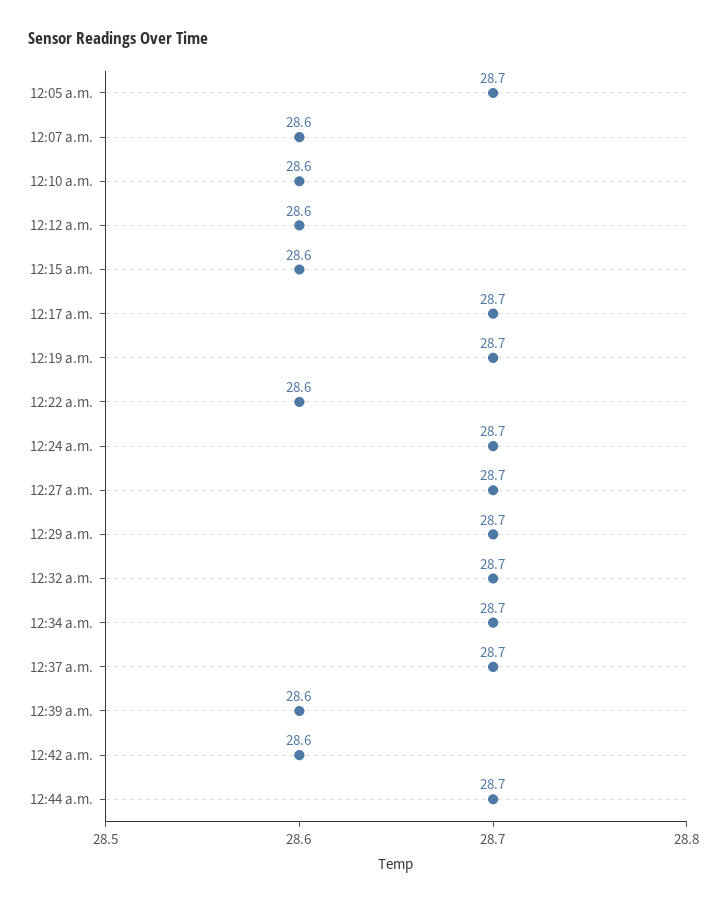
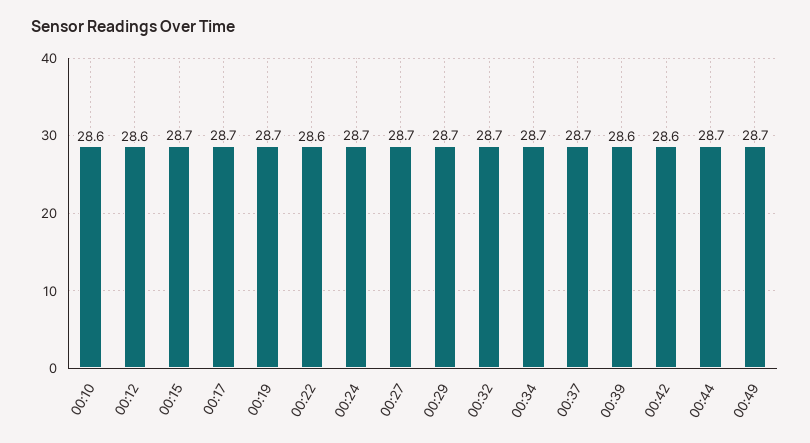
12:05 a.m.: 28.7 -> none
12:07 a.m.: 28.6 -> none
12:15 a.m.: 28.6 -> 28.7
00:49: none -> 28.7

